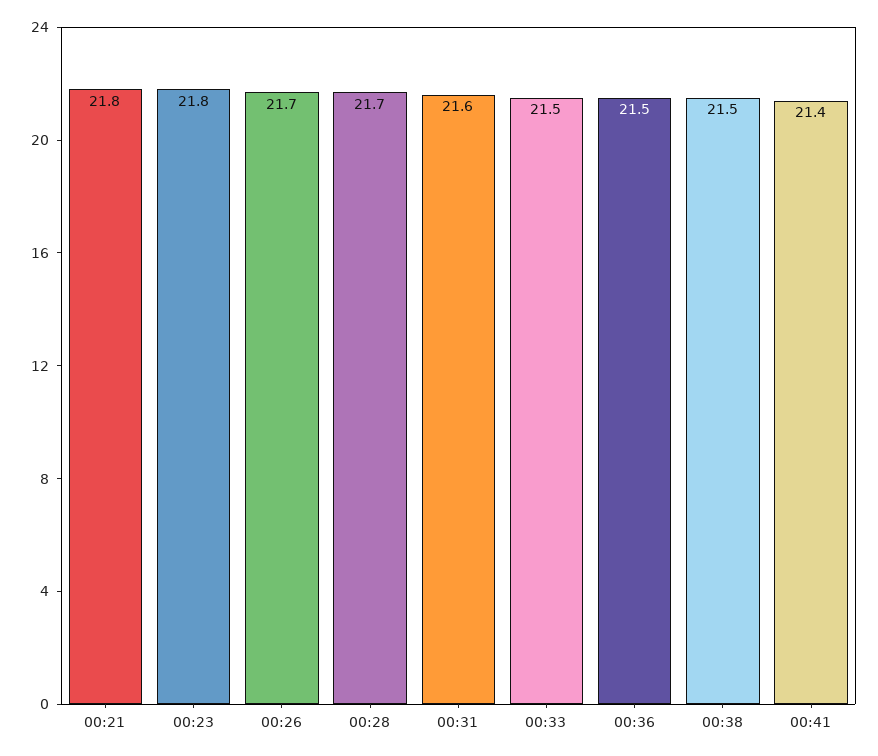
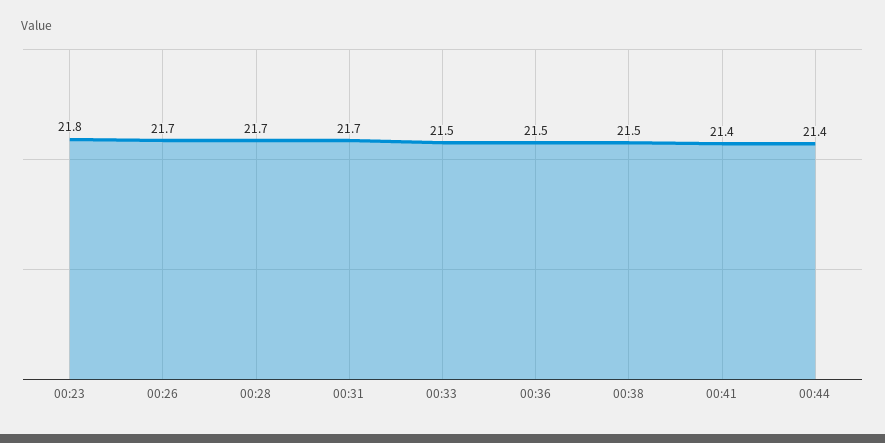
00:21: 21.8 -> none
00:31: 21.6 -> 21.7
00:44: none -> 21.4

